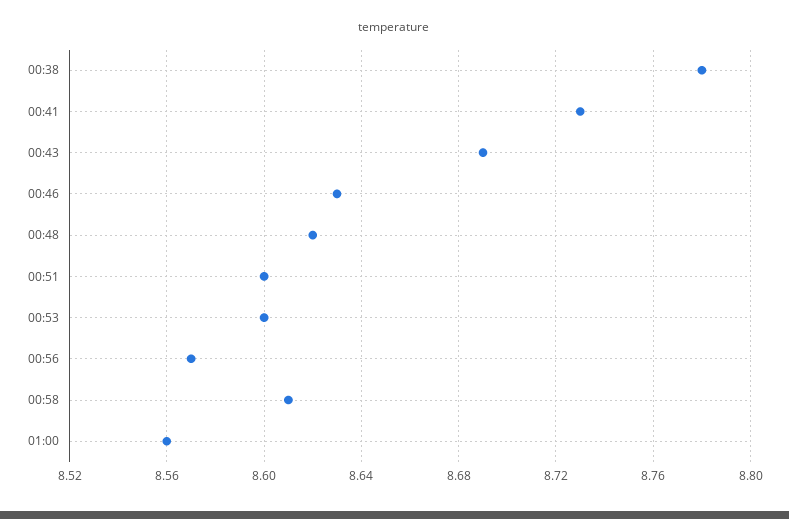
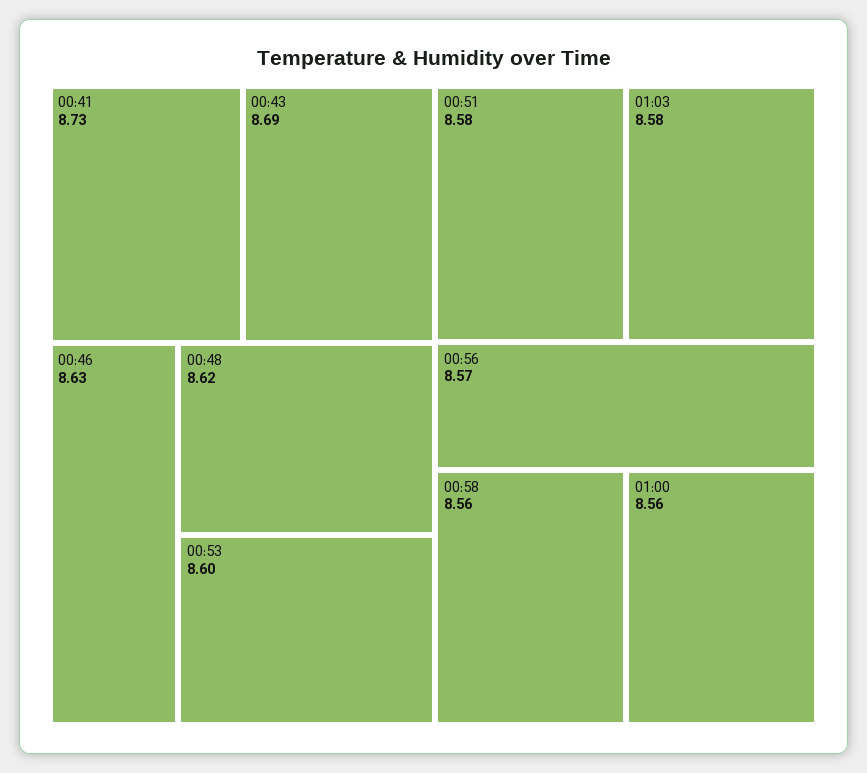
00:38: 8.78 -> none
00:51: 8.6 -> 8.58
00:58: 8.61 -> 8.56
01:03: none -> 8.58

